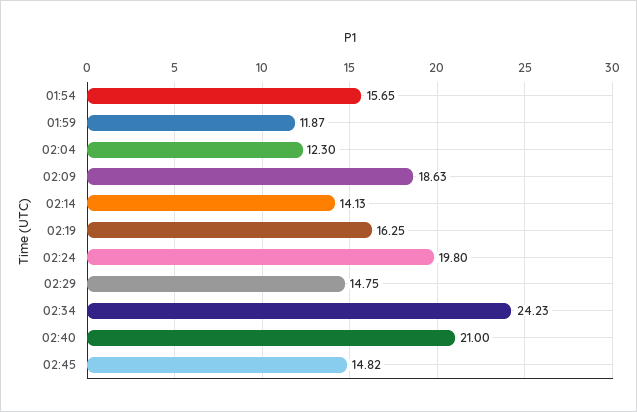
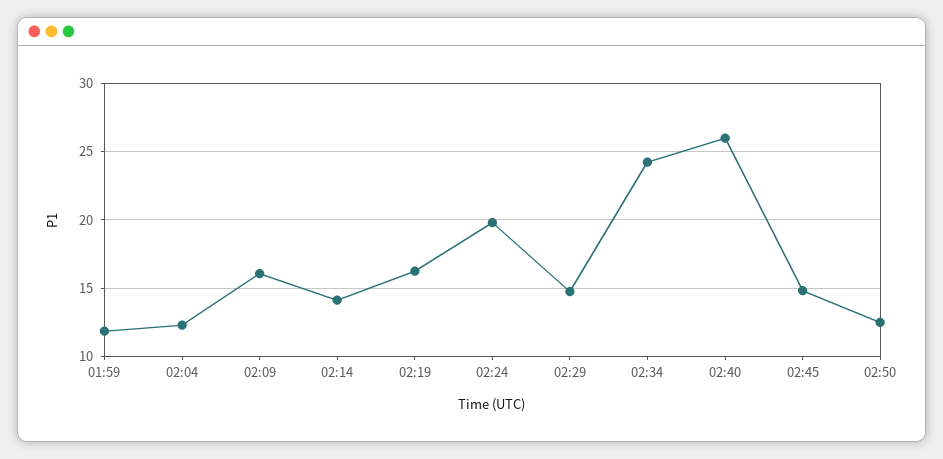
01:54: 15.65 -> none
02:09: 18.63 -> 16
02:40: 21 -> 26
02:50: none -> 12.5

